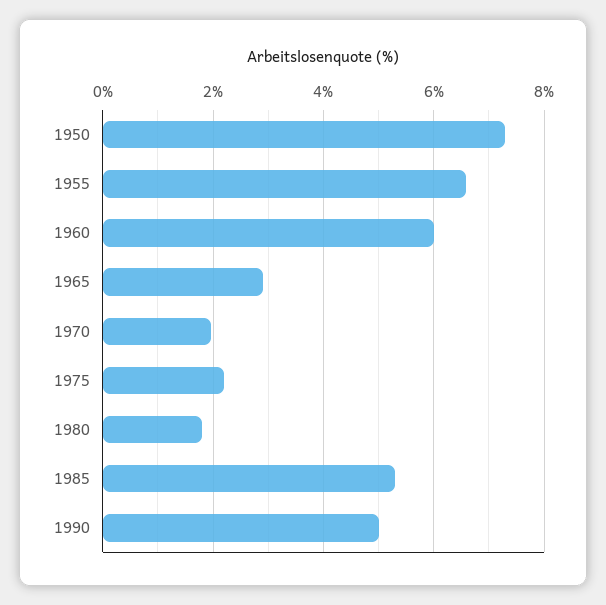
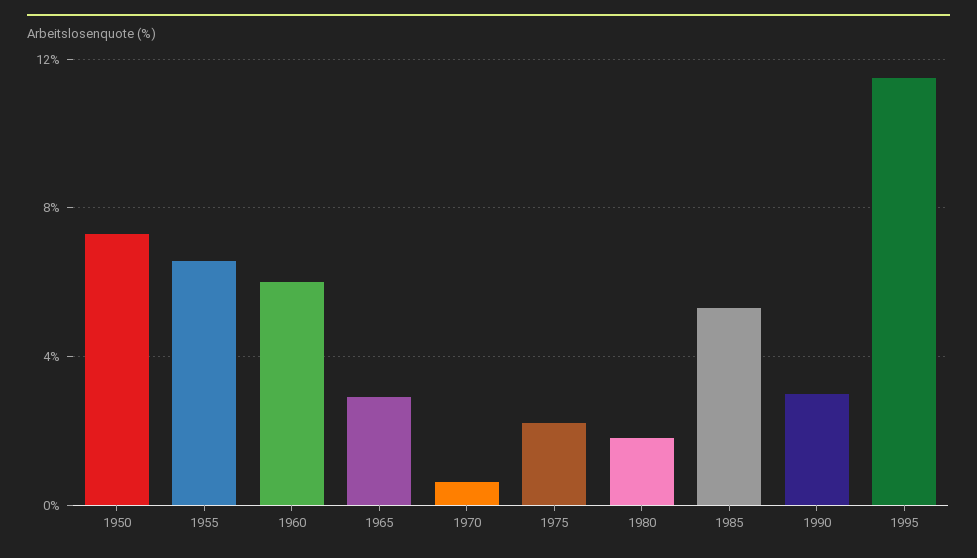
1970: 2 -> 0.5
1990: 5 -> 3
1995: none -> 11.5

